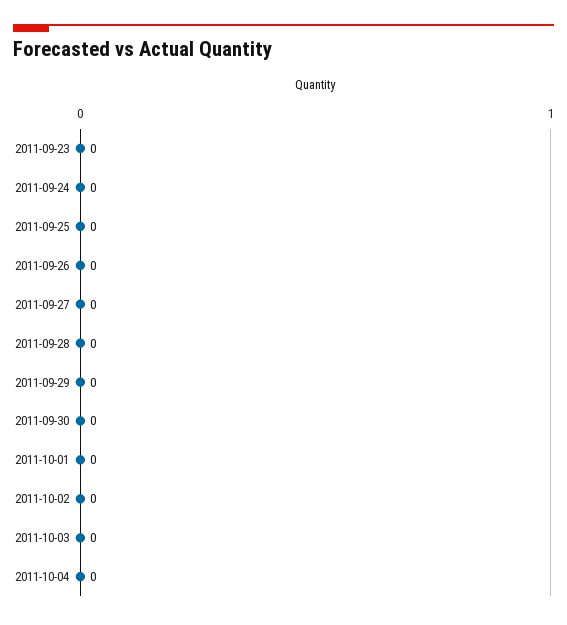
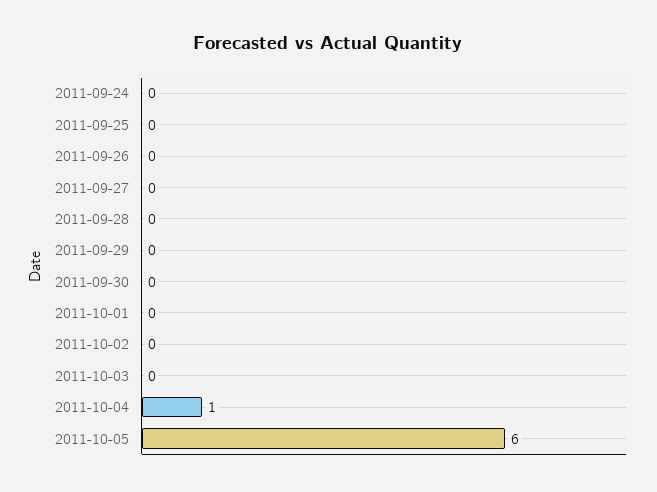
2011-09-23: 0 -> none
2011-10-04: 0 -> 1
2011-10-05: none -> 6

